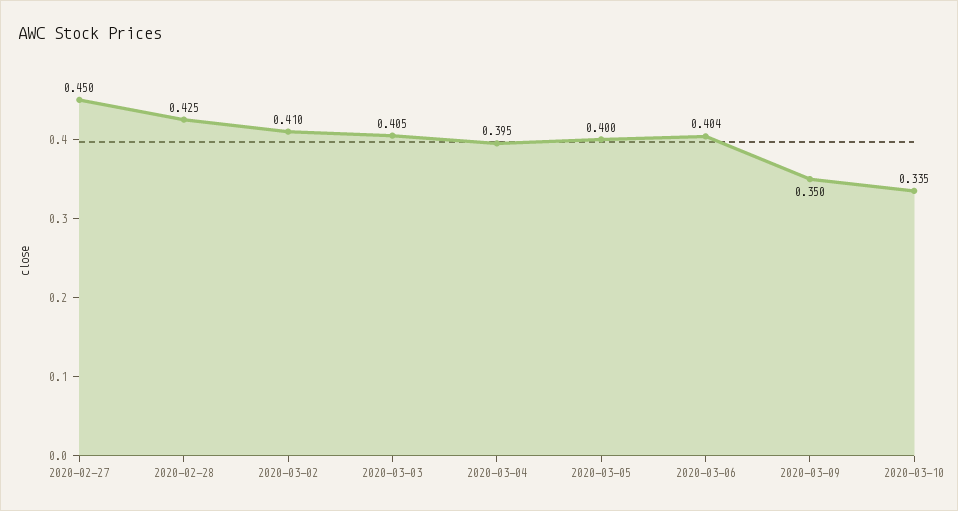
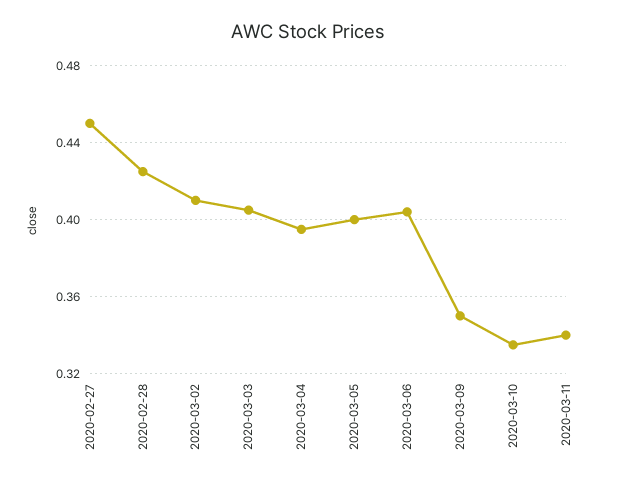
2020-03-11: none -> 0.34

